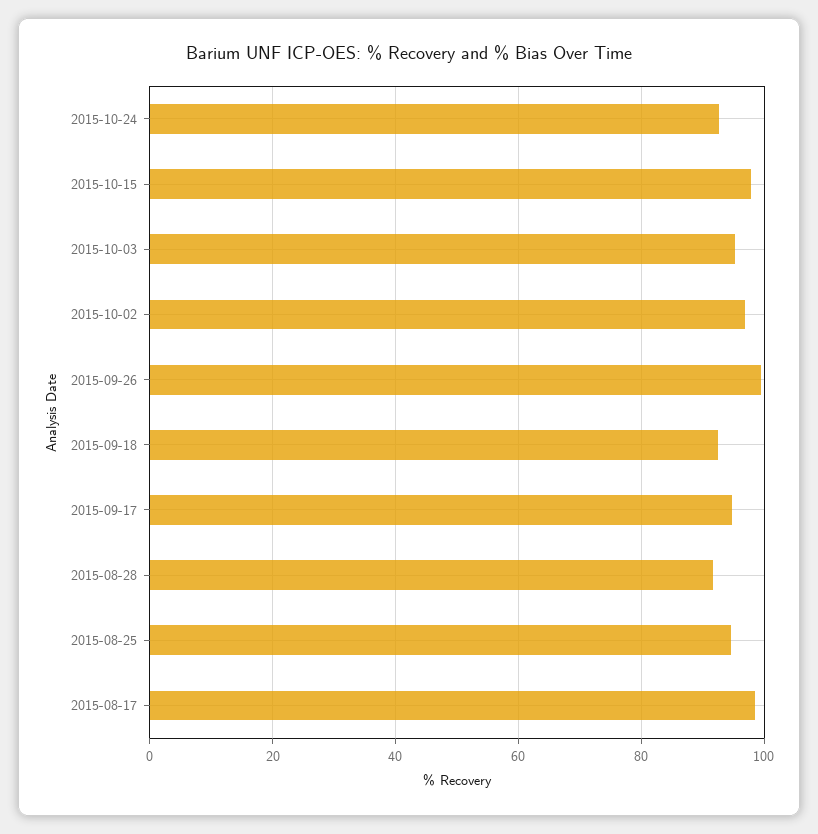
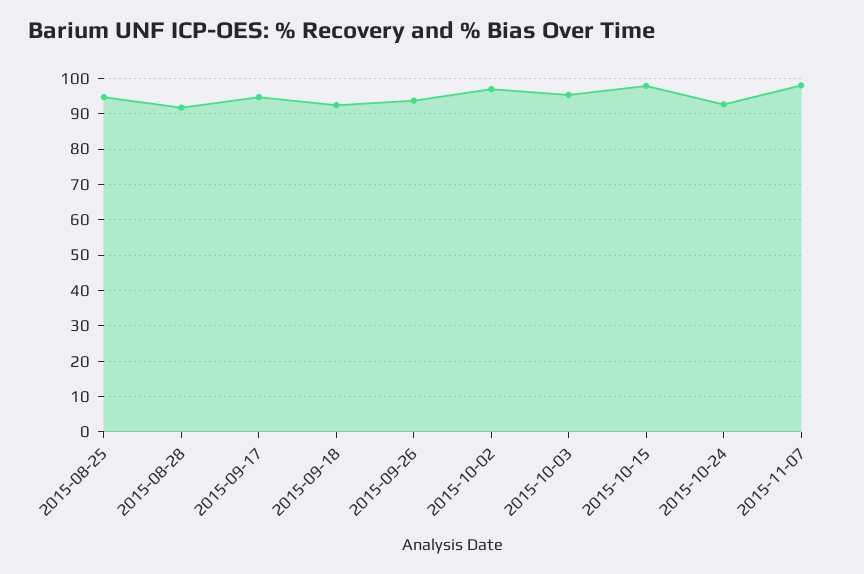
2015-09-26: 100 -> 94
2015-08-17: 98 -> none
2015-11-07: none -> 98

